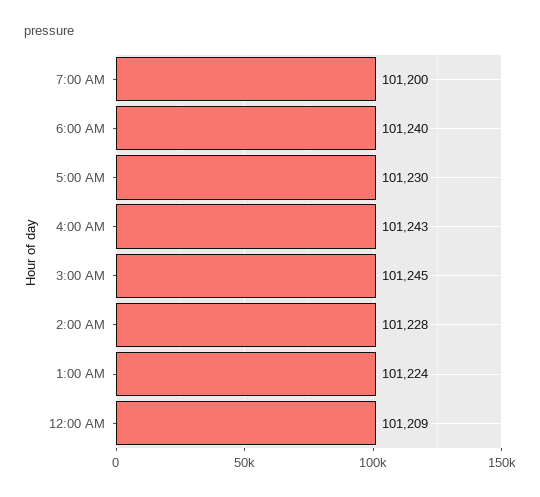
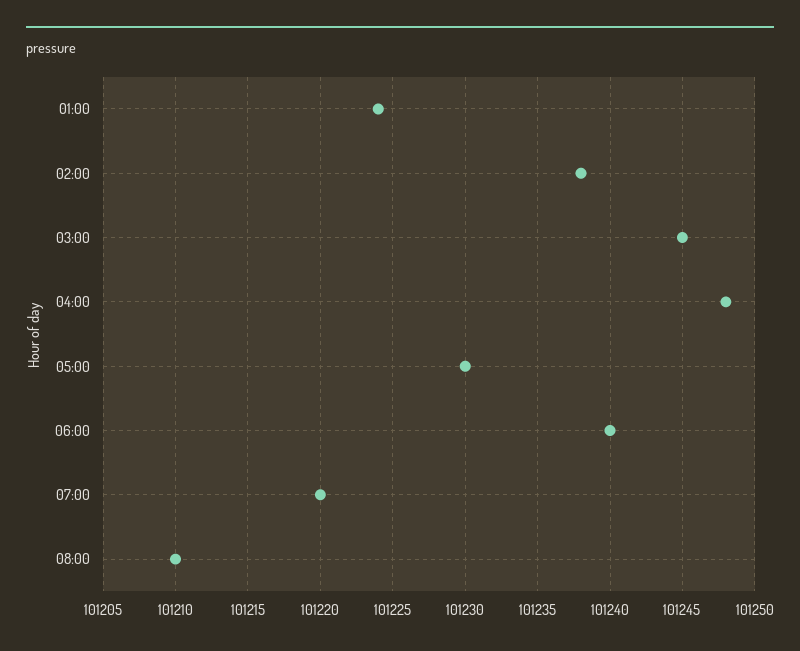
7:00 AM: 101200 -> 101220
4:00 AM: 101243 -> 101248
2:00 AM: 101228 -> 101238
12:00 AM: 101209 -> none
08:00: none -> 101210

